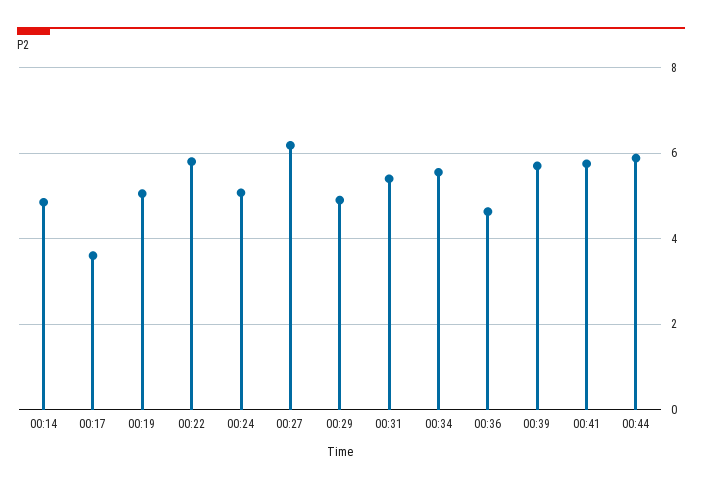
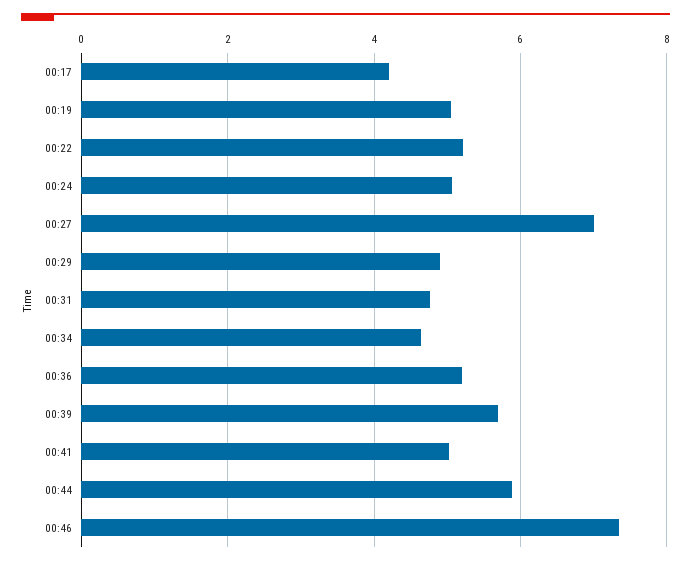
00:14: 4.8 -> none
00:17: 3.6 -> 4.2
00:22: 5.8 -> 5.2
00:27: 6.2 -> 7
00:31: 5.4 -> 4.8
00:34: 5.6 -> 4.6
00:36: 4.6 -> 5.2
00:41: 5.8 -> 5
00:46: none -> 7.4

